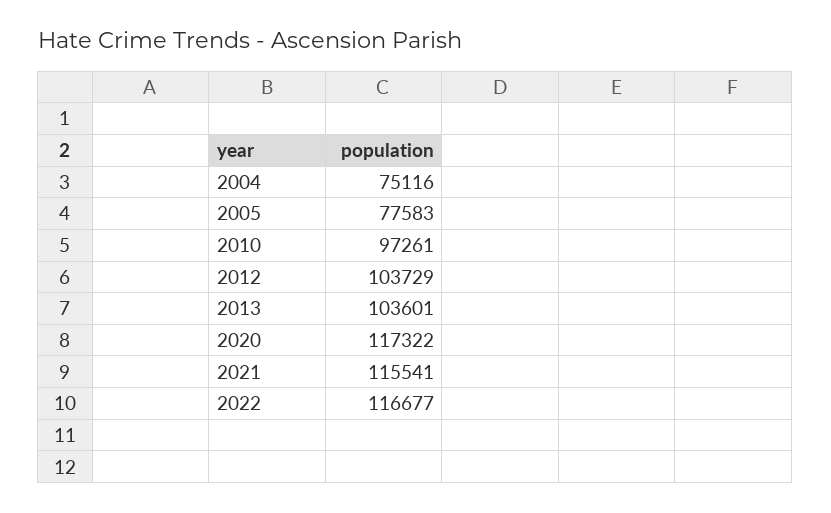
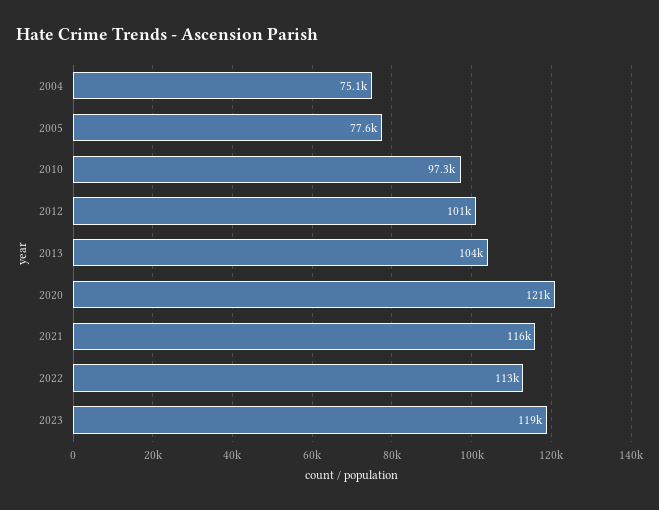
2012: 103729 -> 101000
2020: 117322 -> 121000
2022: 116677 -> 113000
2023: none -> 119000

